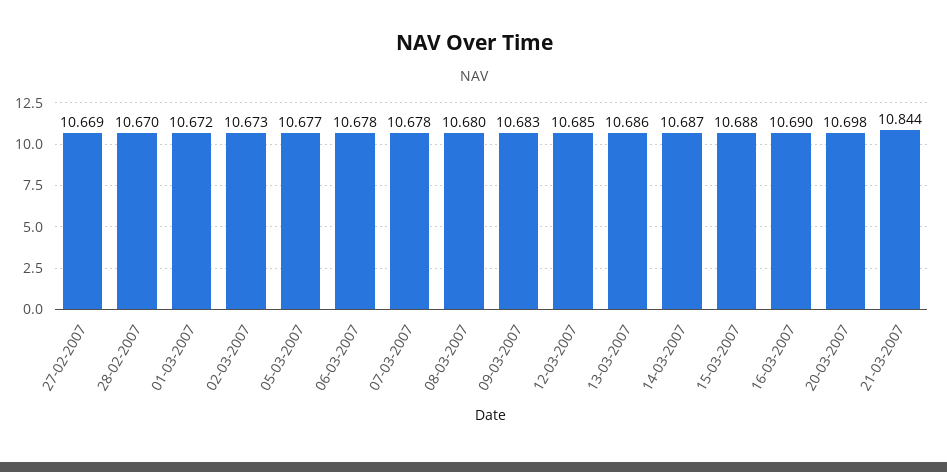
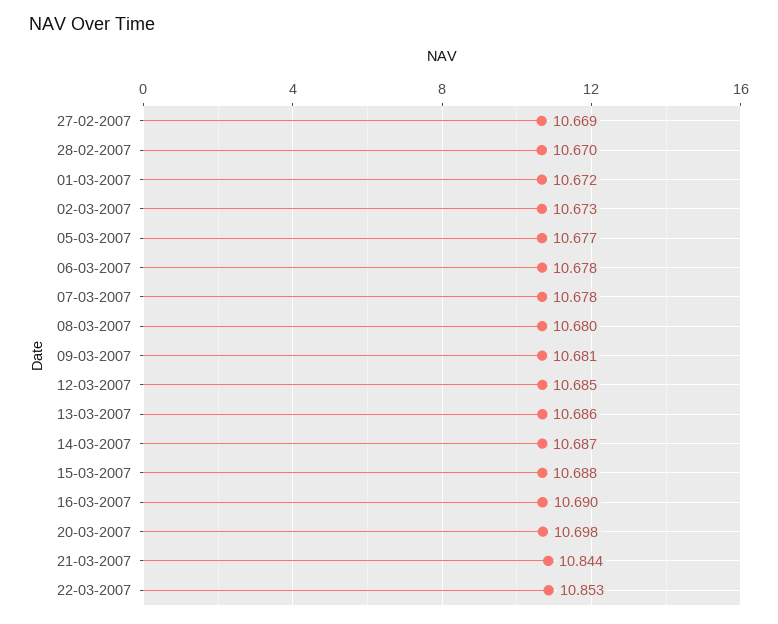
09-03-2007: 10.683 -> 10.681
22-03-2007: none -> 10.853

